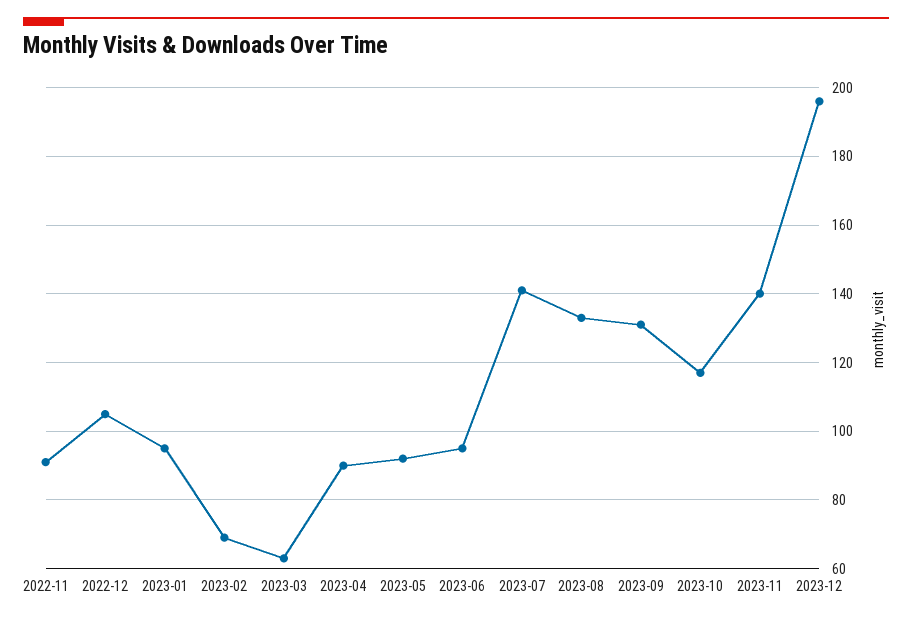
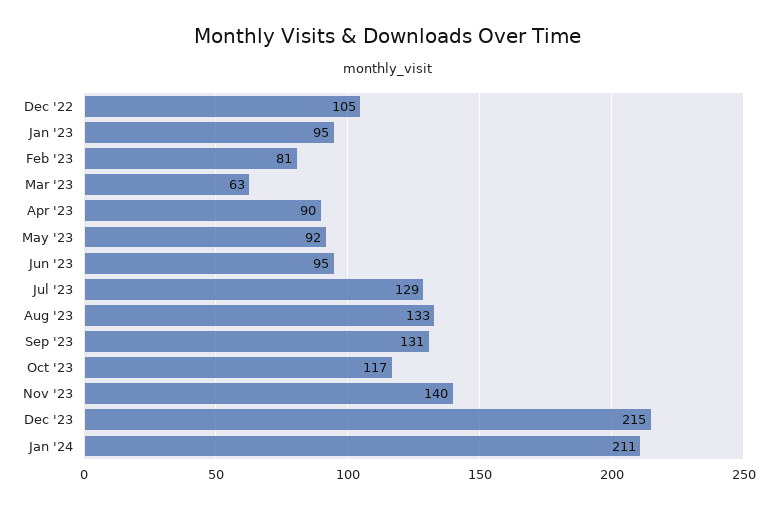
2022-11: 90 -> none
2023-02: 70 -> 81
2023-07: 140 -> 129
2023-12: 195 -> 215
Jan '24: none -> 211

